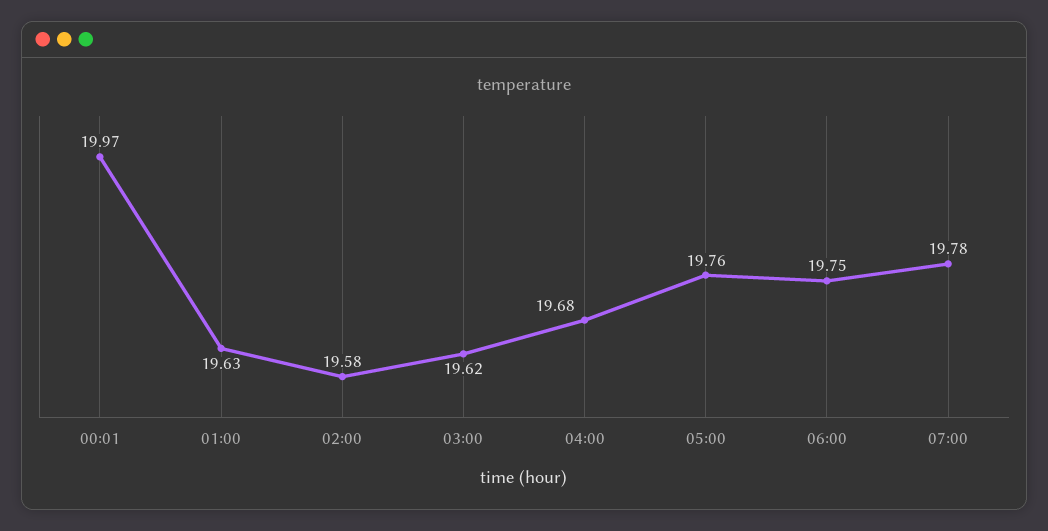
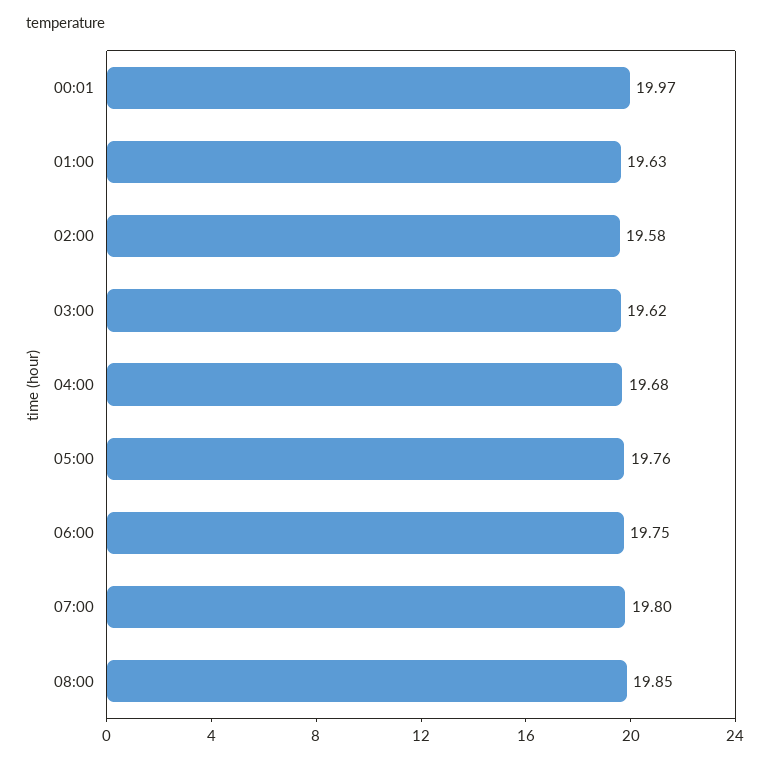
07:00: 19.78 -> 19.8
08:00: none -> 19.85

